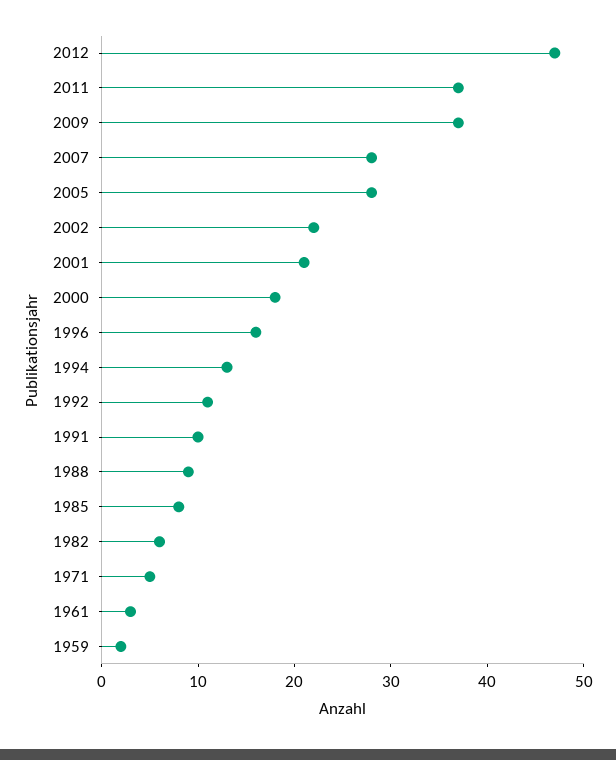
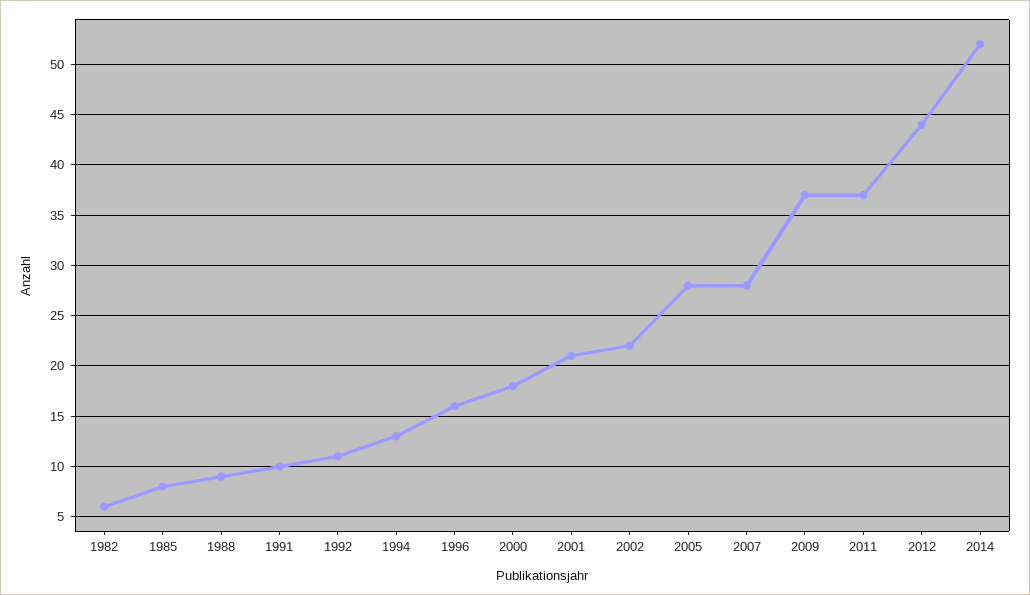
2012: 47 -> 44
1971: 5 -> none
1961: 3 -> none
1959: 2 -> none
2014: none -> 52

